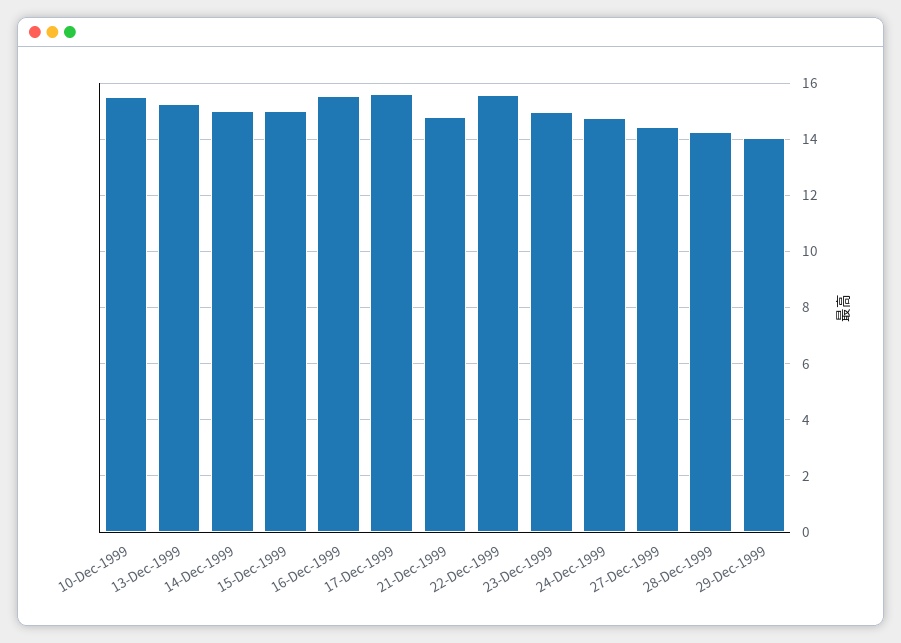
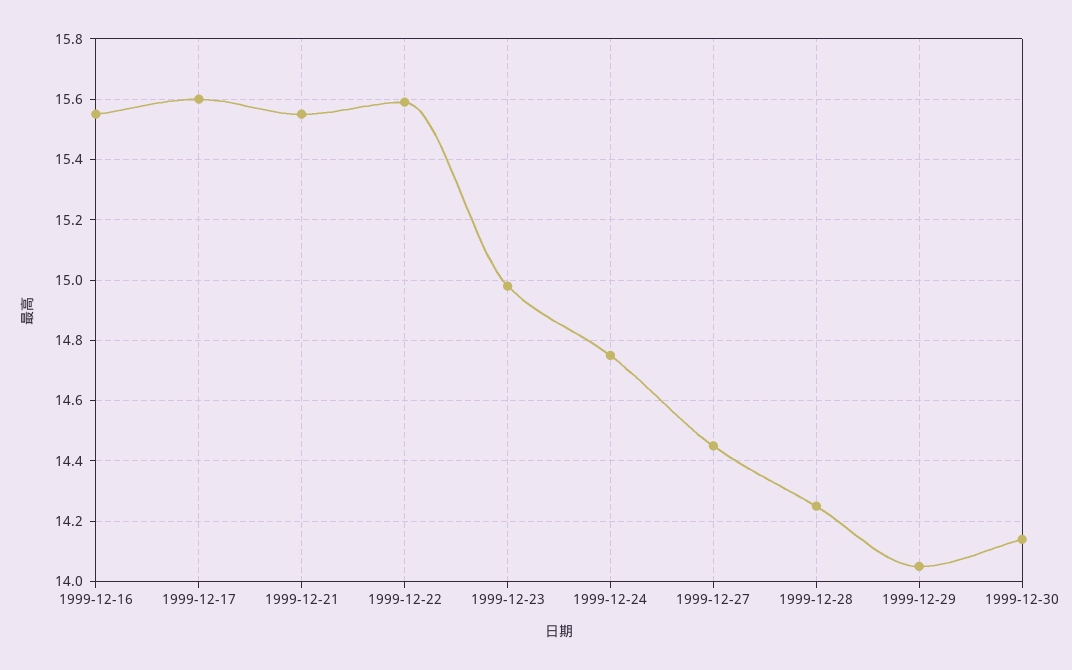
10-Dec-1999: 15.5 -> none
13-Dec-1999: 15.25 -> none
14-Dec-1999: 15 -> none
15-Dec-1999: 15 -> none
21-Dec-1999: 14.75 -> 15.55
1999-12-30: none -> 14.15

